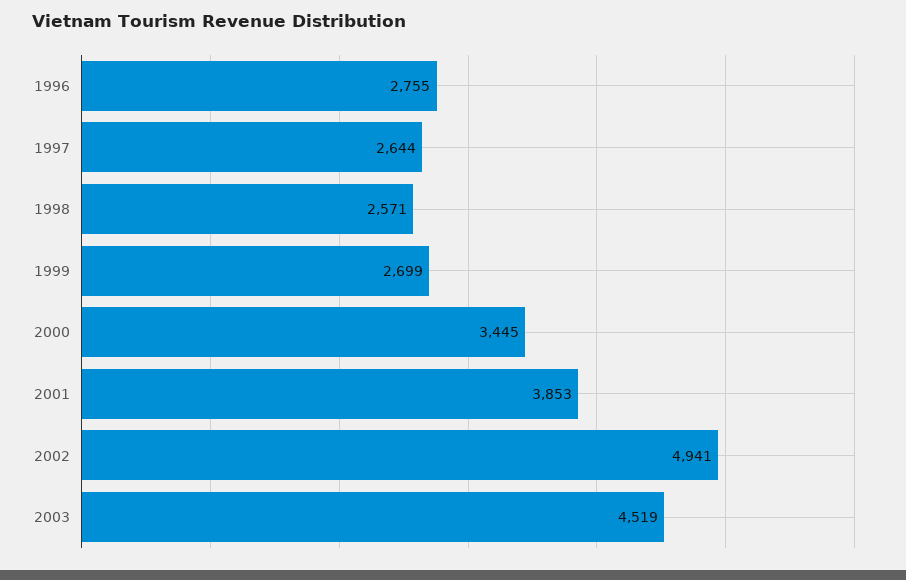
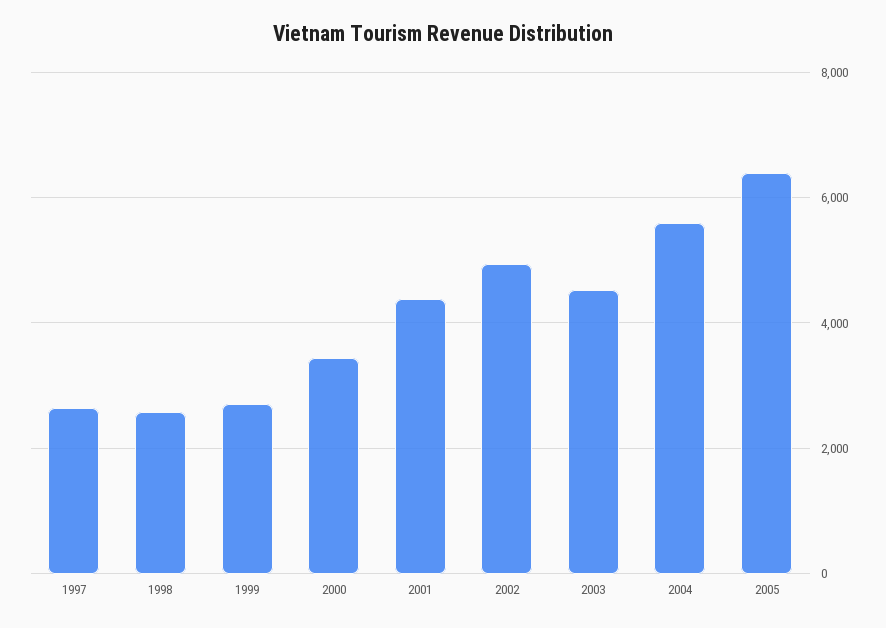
1996: 2755 -> none
2001: 3853 -> 4400
2004: none -> 5600
2005: none -> 6400

